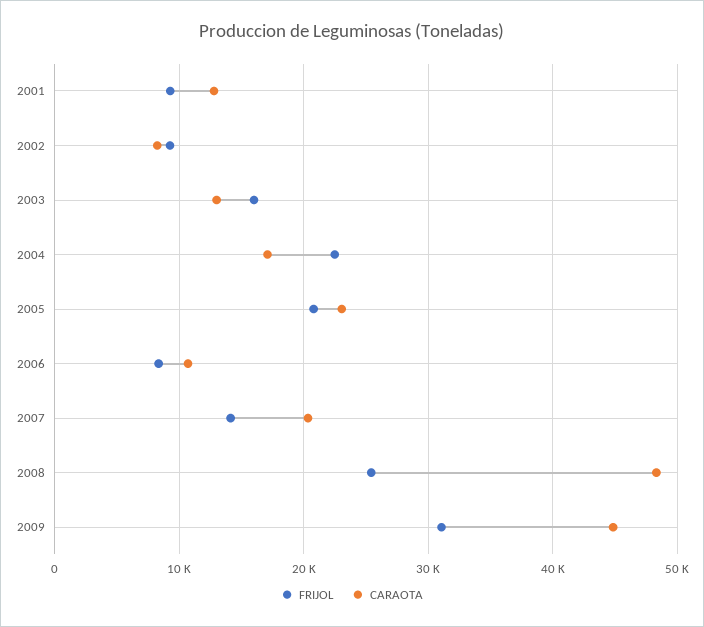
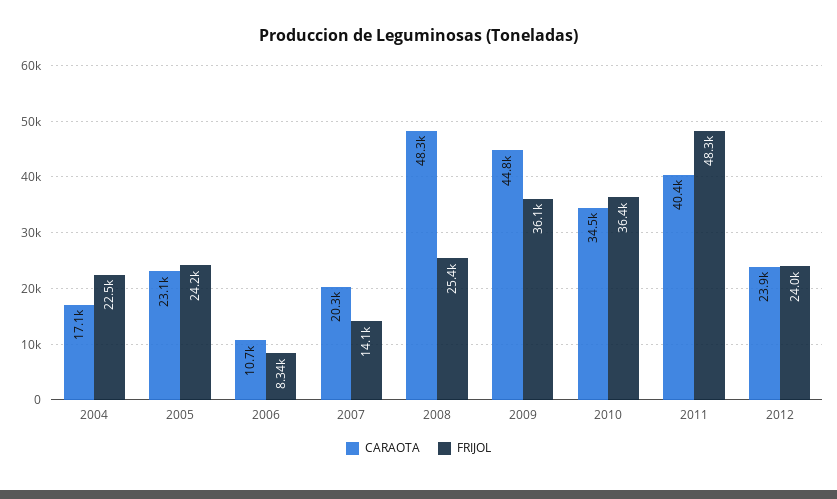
FRIJOL, 2001: 9000 -> none
CARAOTA, 2001: 13000 -> none
FRIJOL, 2002: 9000 -> none
CARAOTA, 2002: 8000 -> none
FRIJOL, 2003: 16000 -> none
CARAOTA, 2003: 13000 -> none
FRIJOL, 2005: 21000 -> 24200
FRIJOL, 2009: 31000 -> 36100
CARAOTA, 2010: none -> 34500
FRIJOL, 2010: none -> 36400
CARAOTA, 2011: none -> 40400
FRIJOL, 2011: none -> 48300
CARAOTA, 2012: none -> 23900
FRIJOL, 2012: none -> 24000

